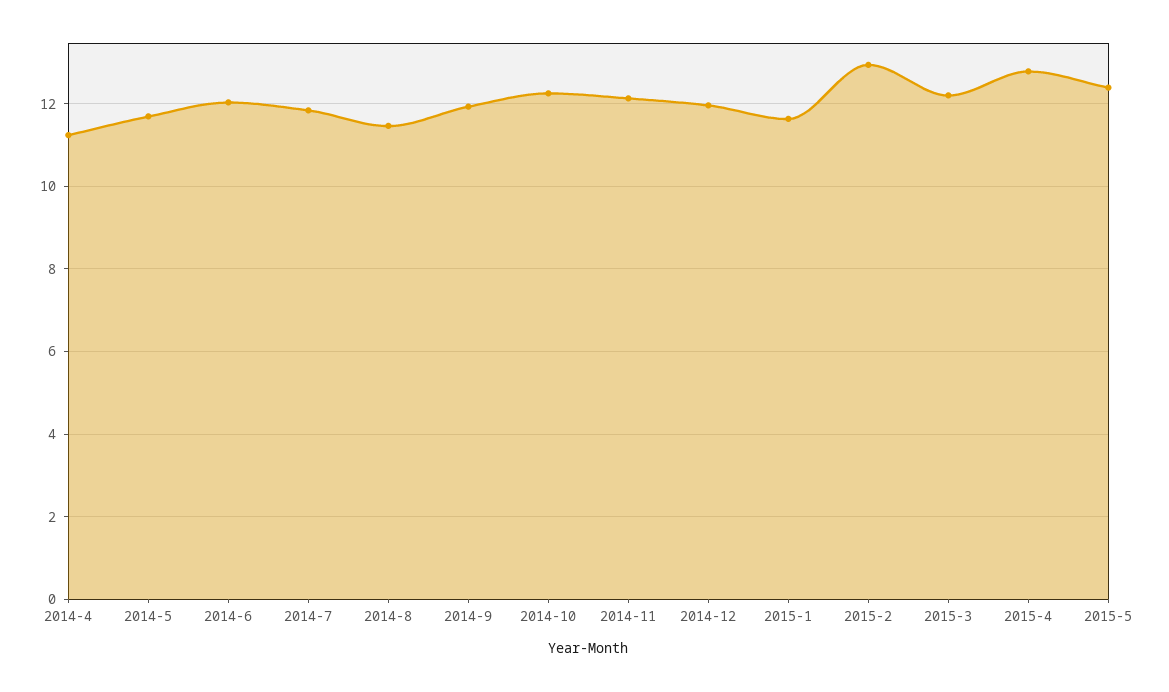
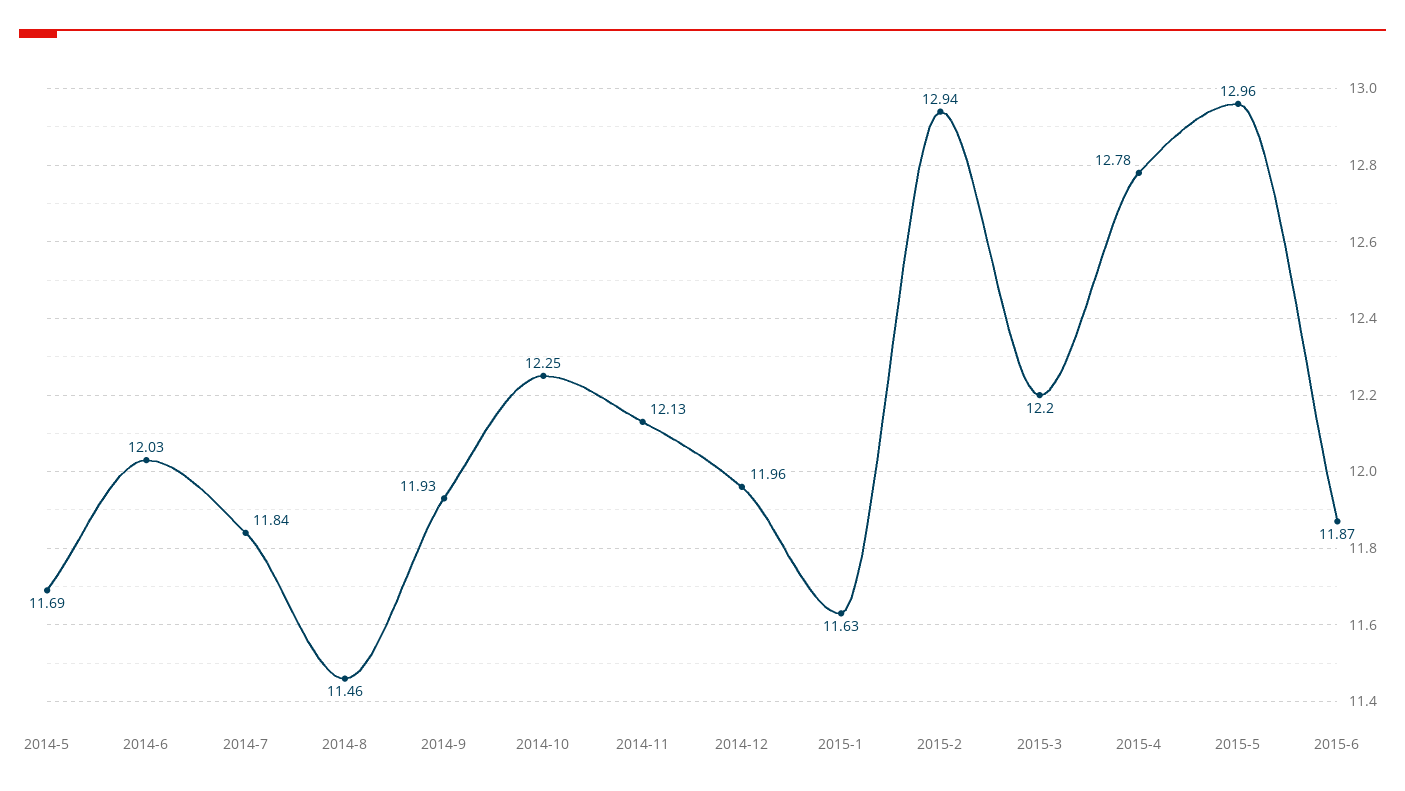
2014-4: 11.2 -> none
2015-5: 12.4 -> 12.96
2015-6: none -> 11.87

